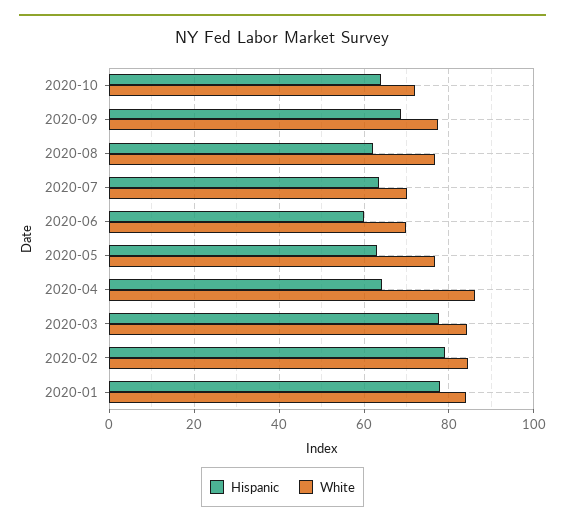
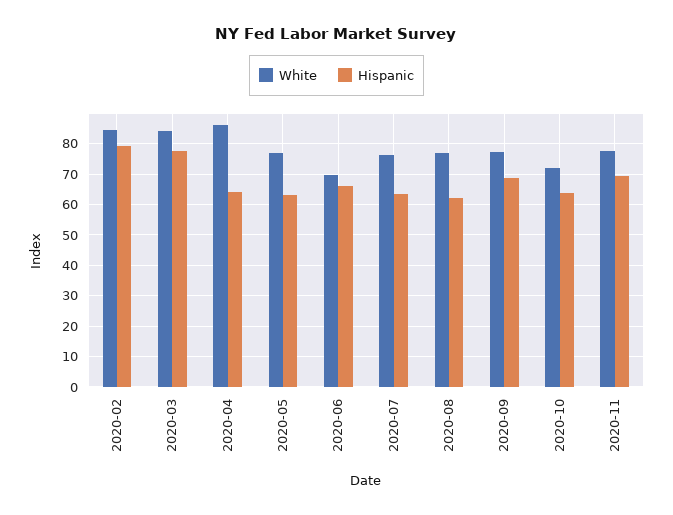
White, 2020-07: 70 -> 76
Hispanic, 2020-06: 60 -> 66
Hispanic, 2020-01: 78 -> none
White, 2020-01: 84 -> none
White, 2020-11: none -> 78
Hispanic, 2020-11: none -> 70

